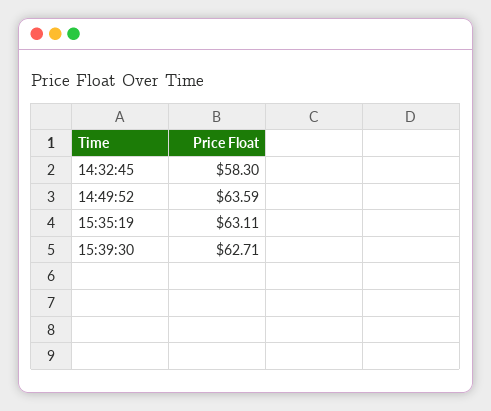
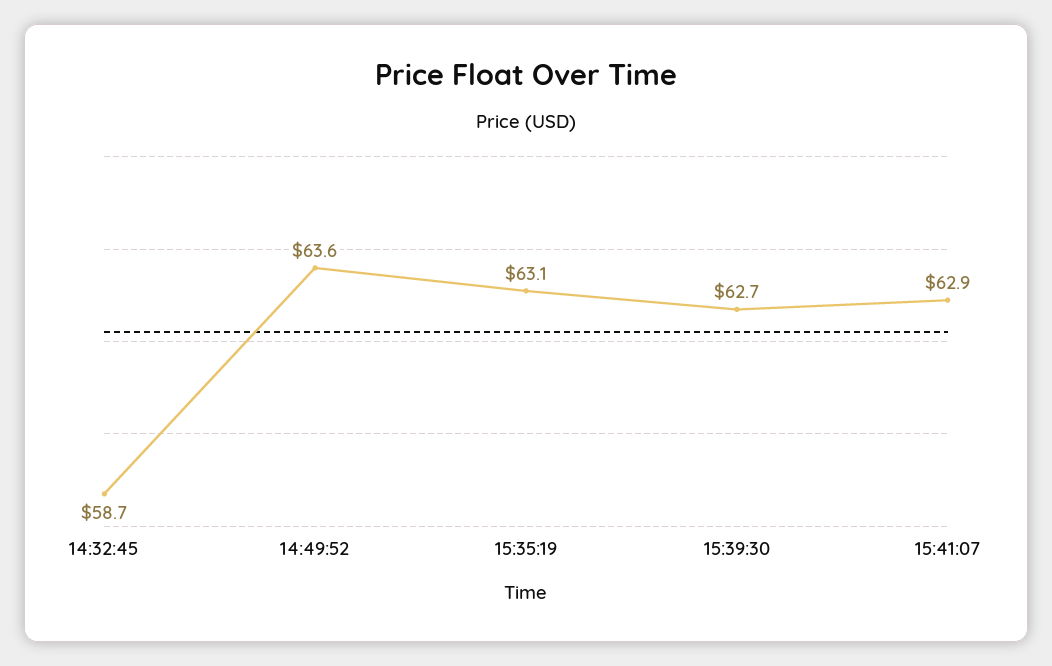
14:32:45: 58.3 -> 58.7
15:41:07: none -> 62.9

